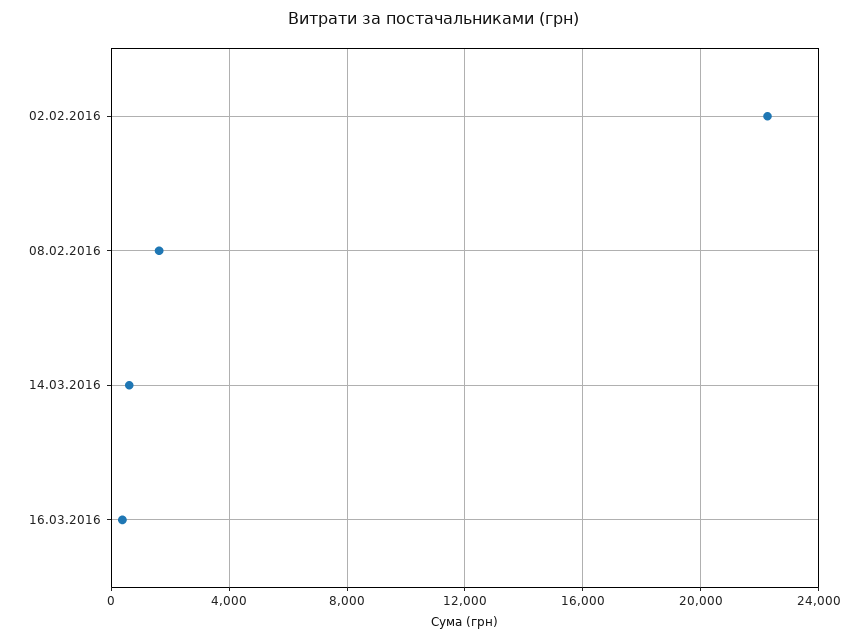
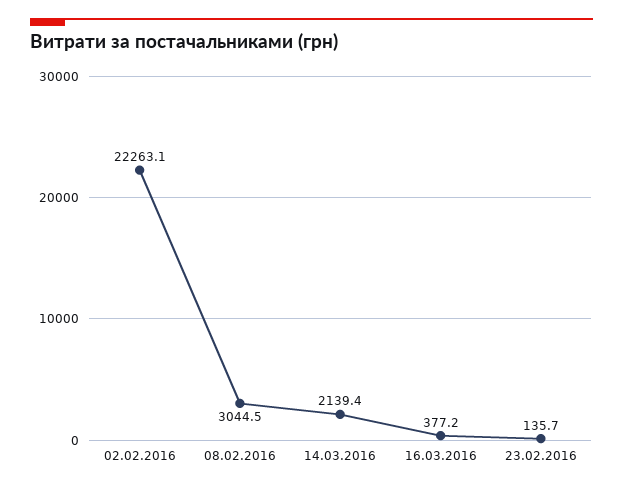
08.02.2016: 1500 -> 3044.5
14.03.2016: 500 -> 2139.4
23.02.2016: none -> 135.7

